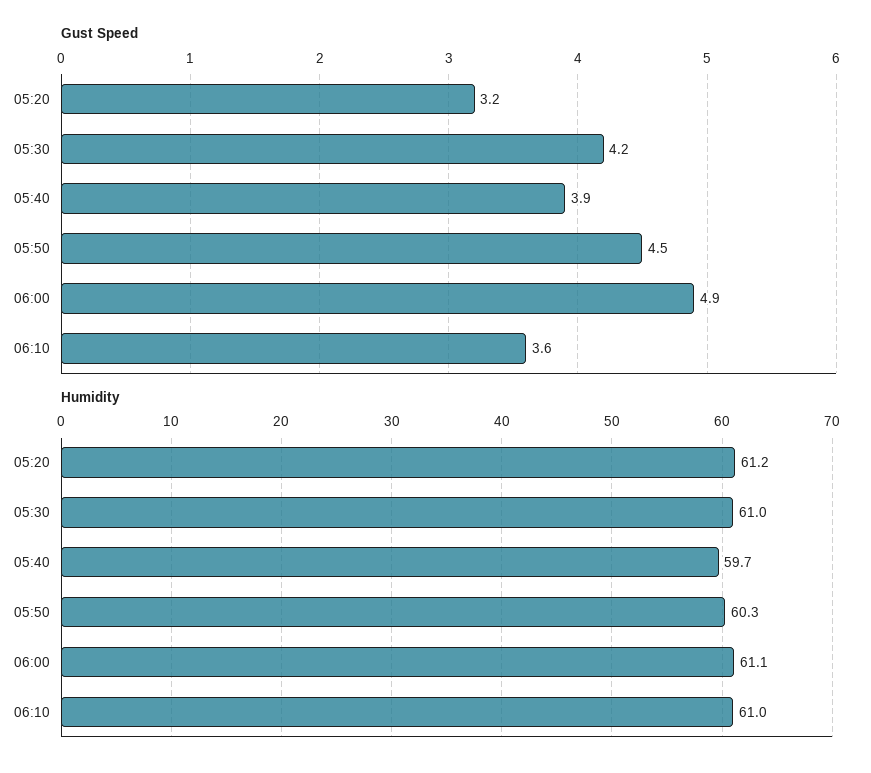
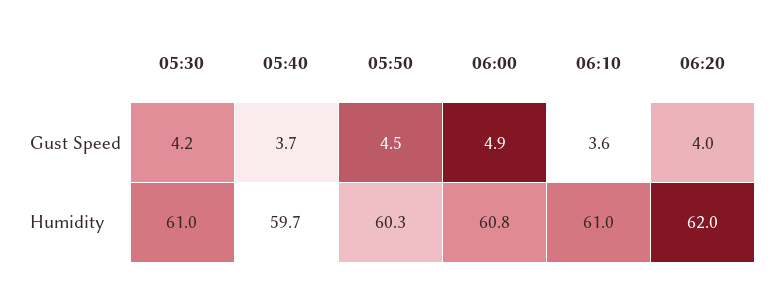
Gust Speed, 05:20: 3.2 -> none
Gust Speed, 05:40: 3.9 -> 3.7
Humidity, 05:20: 61.2 -> none
Humidity, 06:00: 61.1 -> 60.8
Gust Speed, 06:20: none -> 4
Humidity, 06:20: none -> 62

